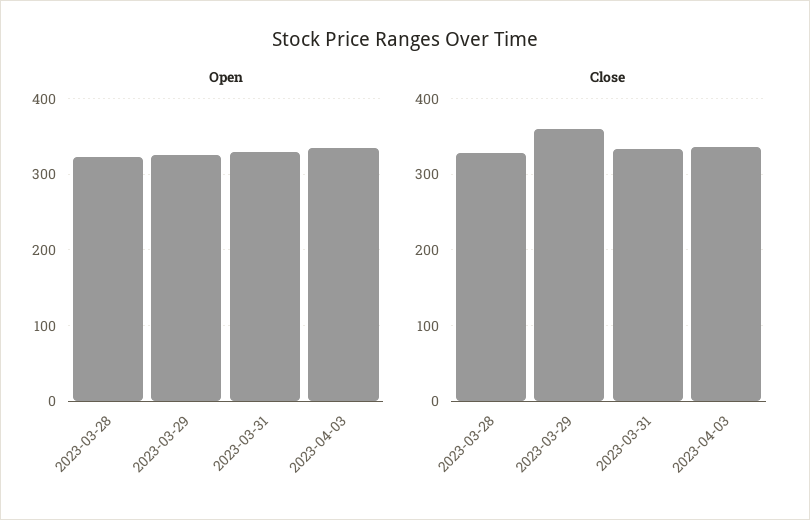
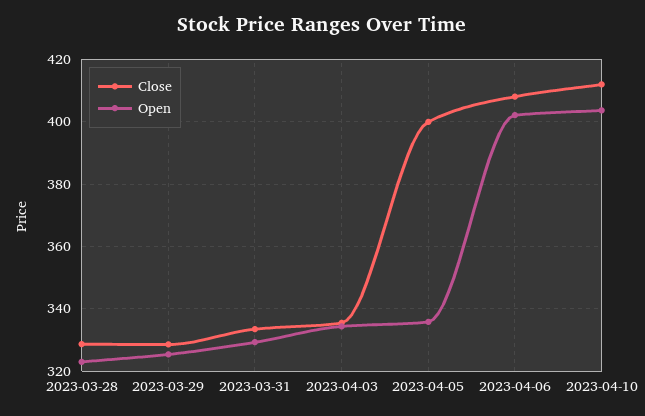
Close, 2023-03-29: 360 -> 328
Close, 2023-04-05: none -> 400
Open, 2023-04-05: none -> 336
Close, 2023-04-06: none -> 408
Open, 2023-04-06: none -> 402
Close, 2023-04-10: none -> 412
Open, 2023-04-10: none -> 404

